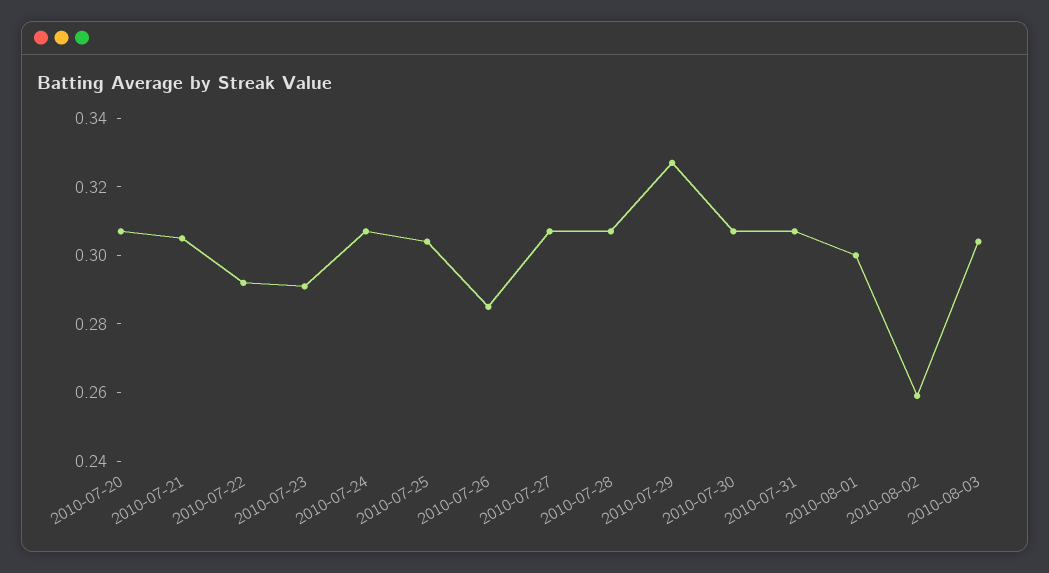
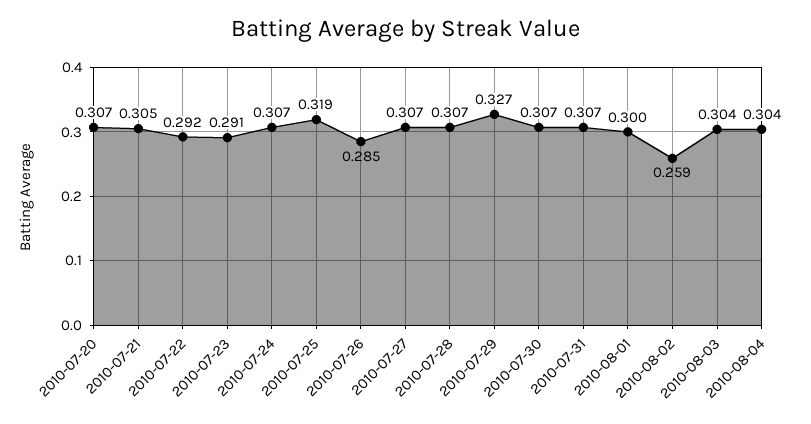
2010-07-25: 0.305 -> 0.319
2010-08-04: none -> 0.304

